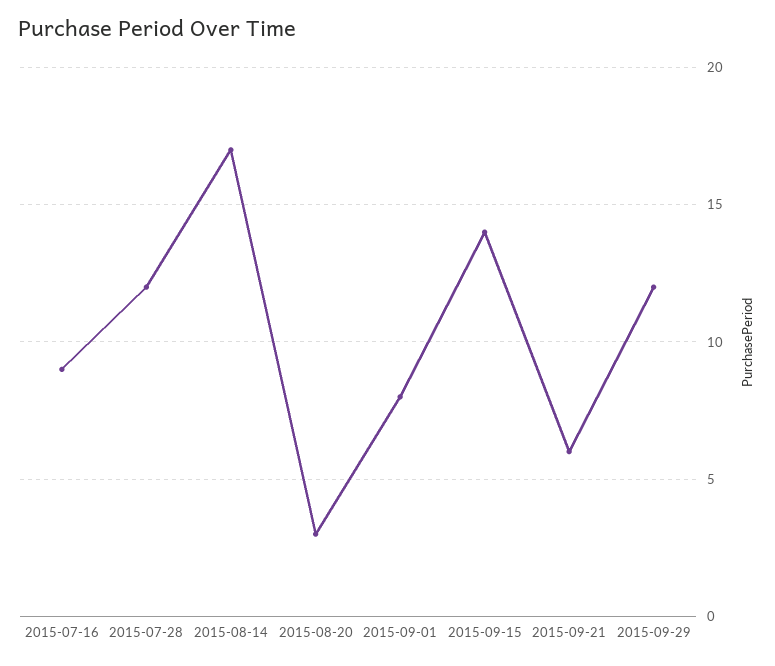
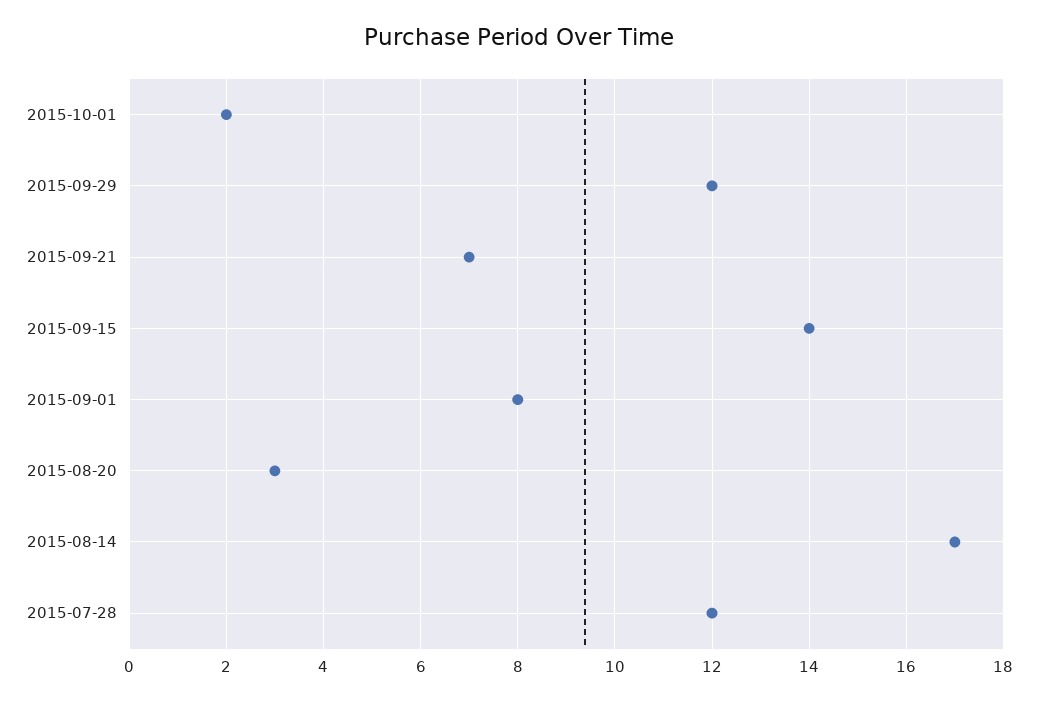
2015-07-16: 9 -> none
2015-09-21: 6 -> 7
2015-10-01: none -> 2

